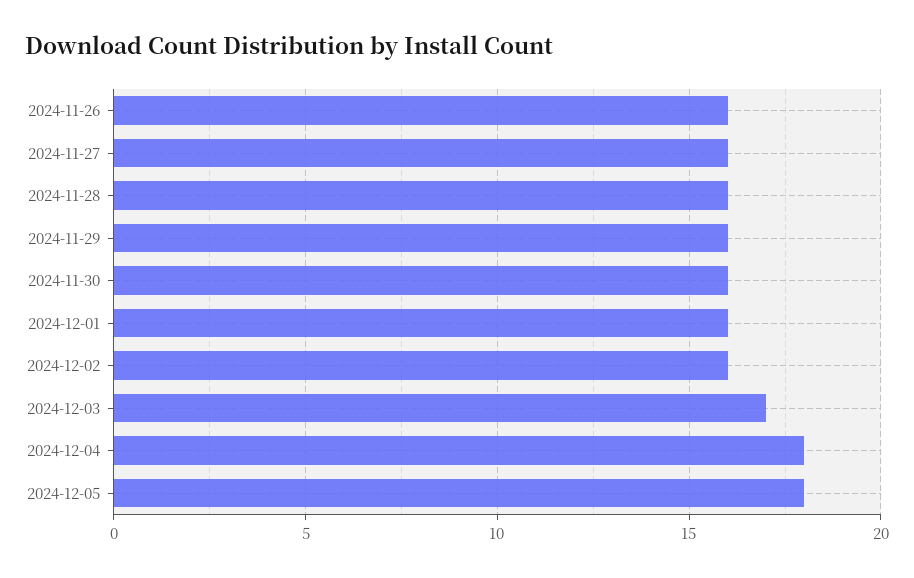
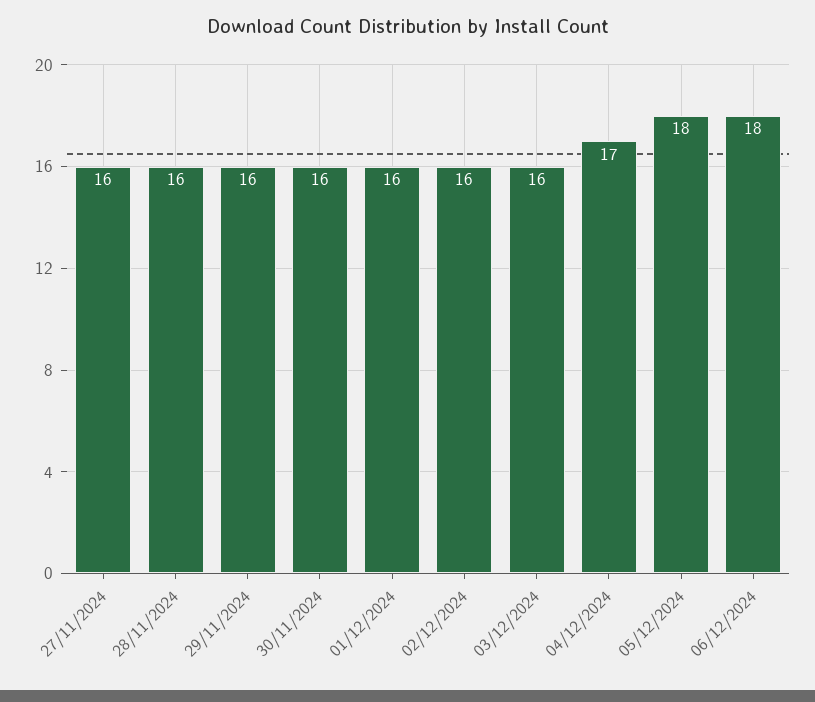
2024-11-26: 16 -> none
2024-12-03: 17 -> 16
2024-12-04: 18 -> 17
06/12/2024: none -> 18

